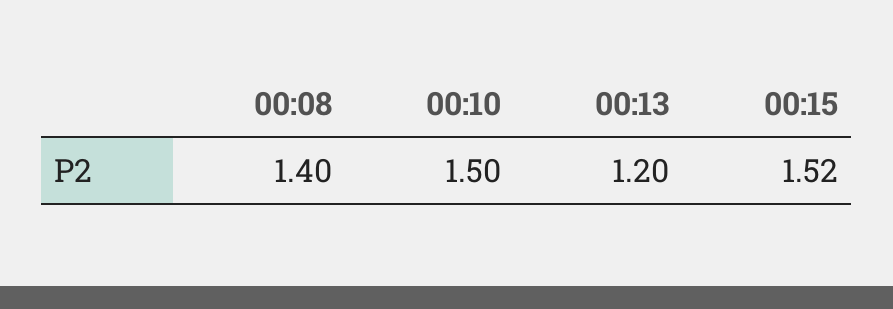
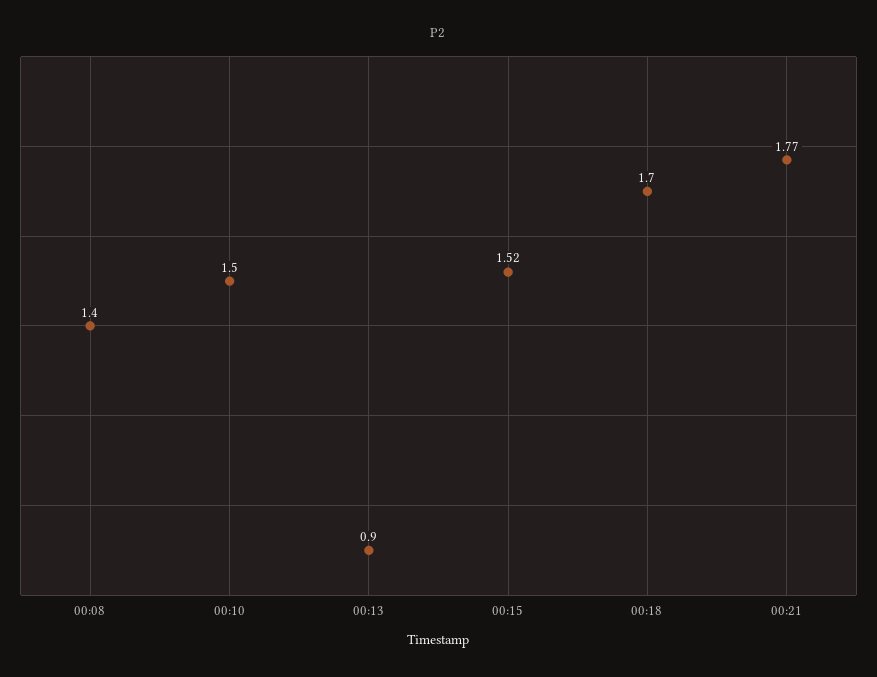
00:13: 1.2 -> 0.9
00:18: none -> 1.7
00:21: none -> 1.77

